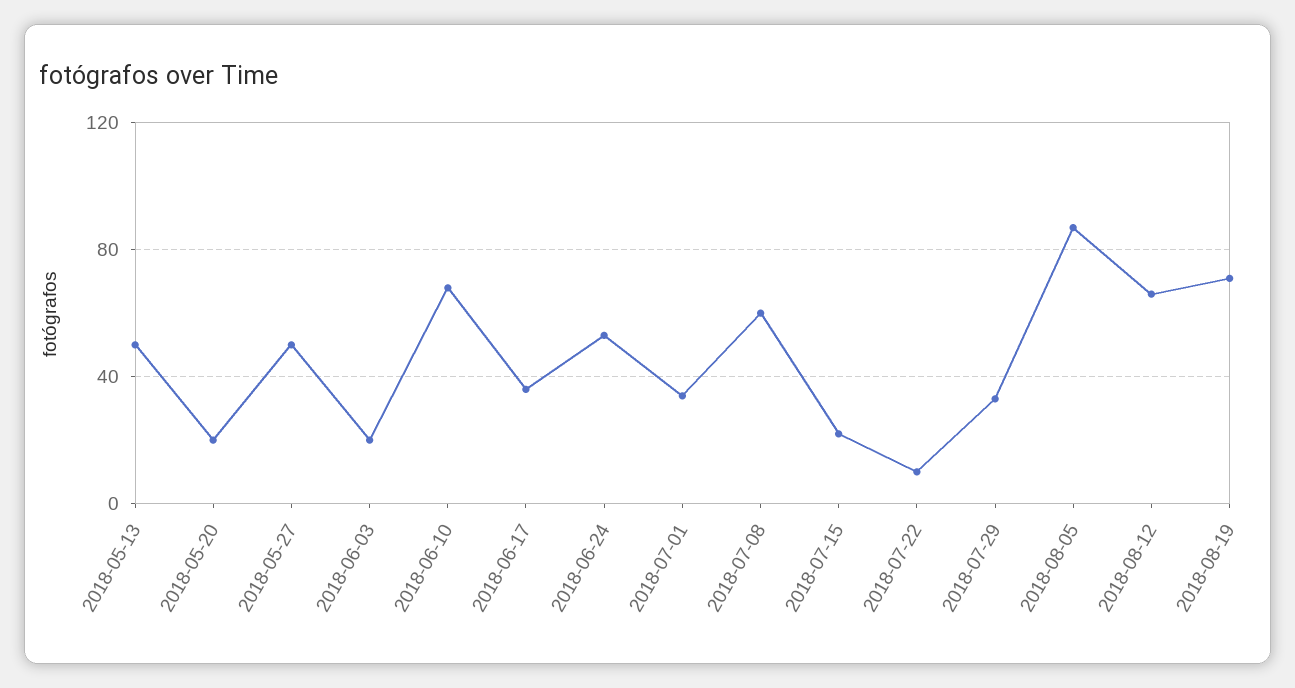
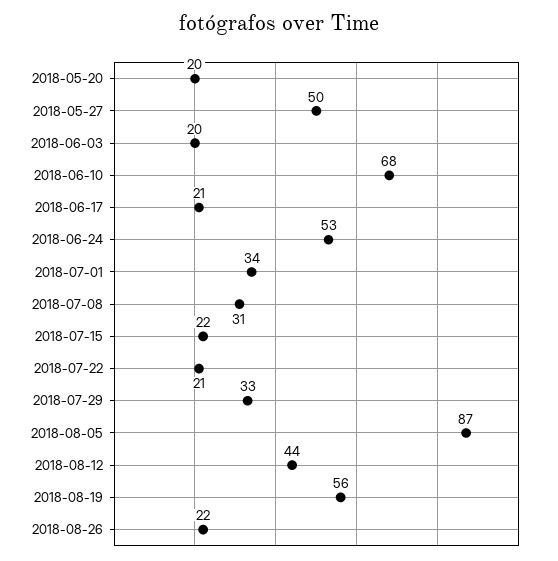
2018-05-13: 50 -> none
2018-06-17: 35 -> 21
2018-07-08: 60 -> 31
2018-07-22: 10 -> 21
2018-08-12: 65 -> 44
2018-08-19: 70 -> 56
2018-08-26: none -> 22

